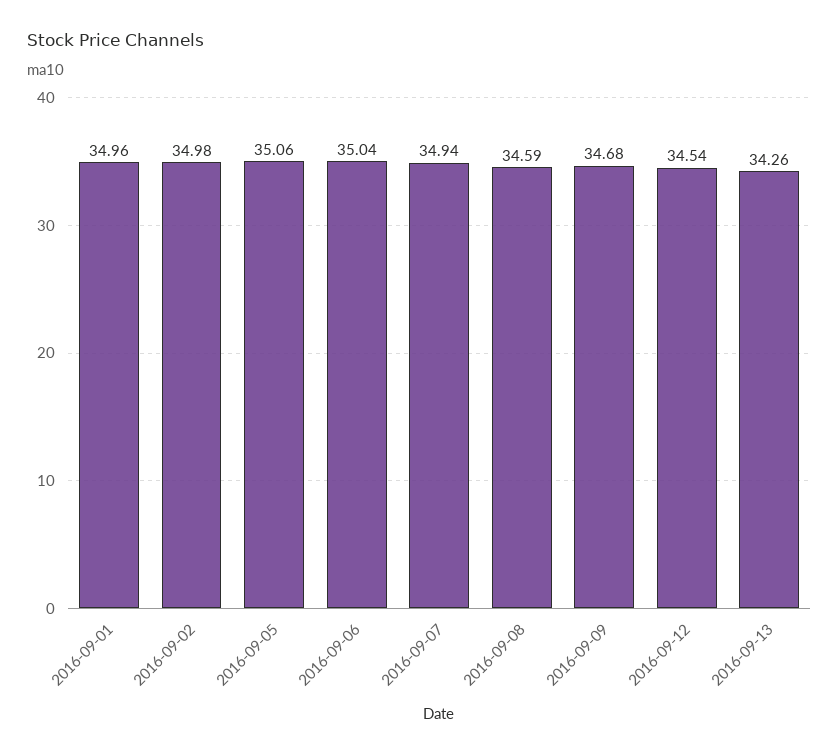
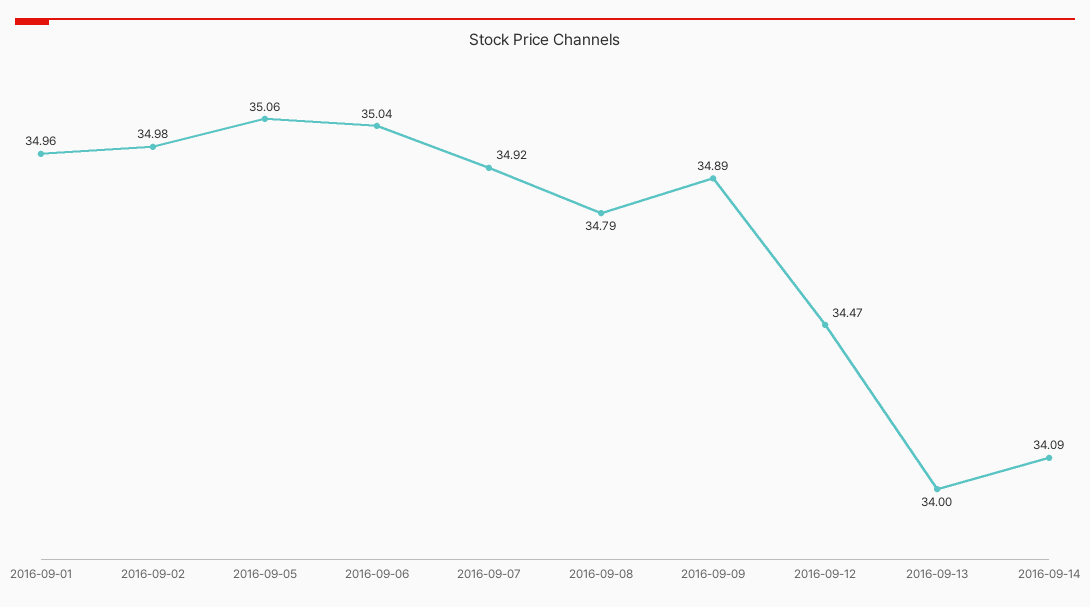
2016-09-07: 34.94 -> 34.92
2016-09-08: 34.59 -> 34.79
2016-09-09: 34.68 -> 34.89
2016-09-12: 34.54 -> 34.47
2016-09-13: 34.26 -> 34
2016-09-14: none -> 34.09

